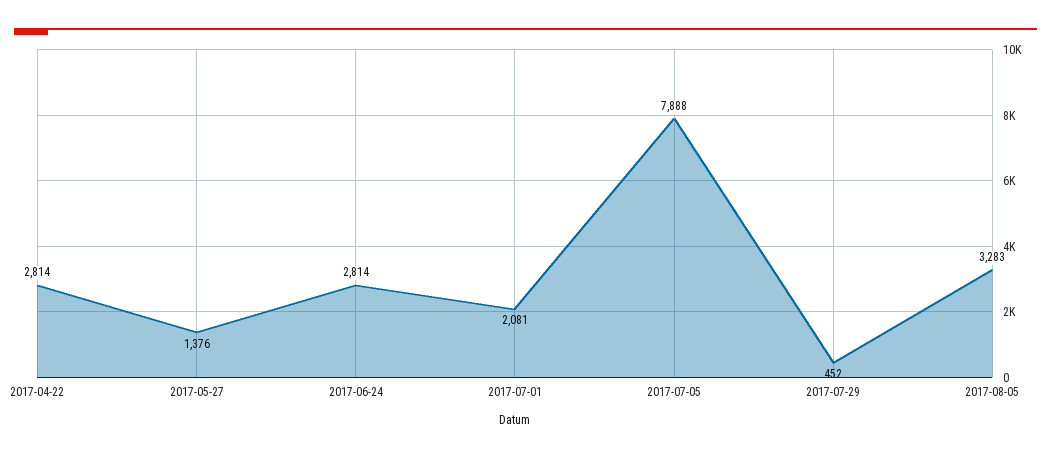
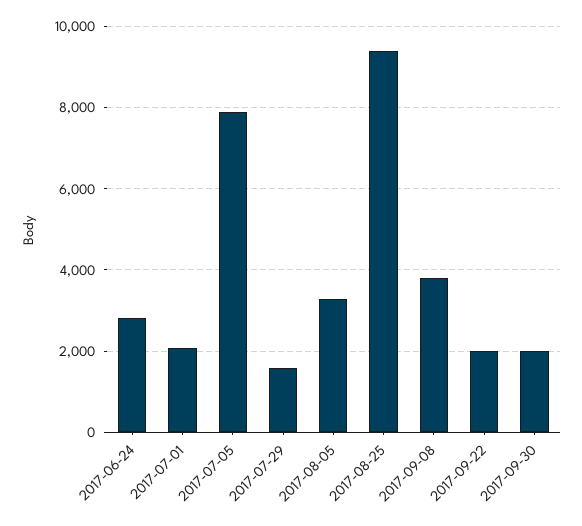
2017-04-22: 2814 -> none
2017-05-27: 1376 -> none
2017-07-29: 452 -> 1600
2017-08-25: none -> 9400
2017-09-08: none -> 3800
2017-09-22: none -> 2000
2017-09-30: none -> 2000

